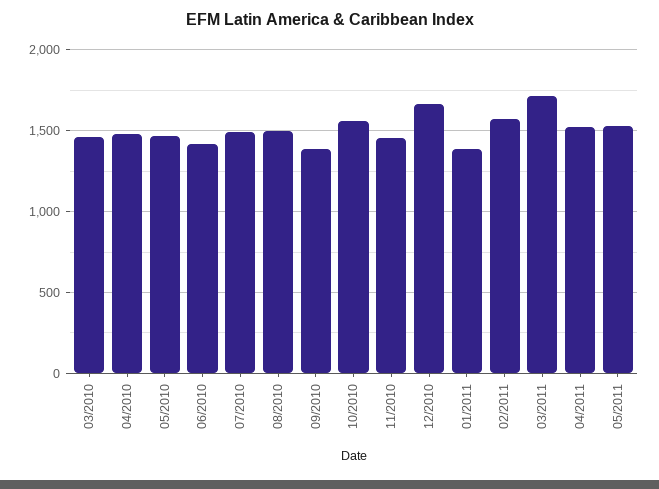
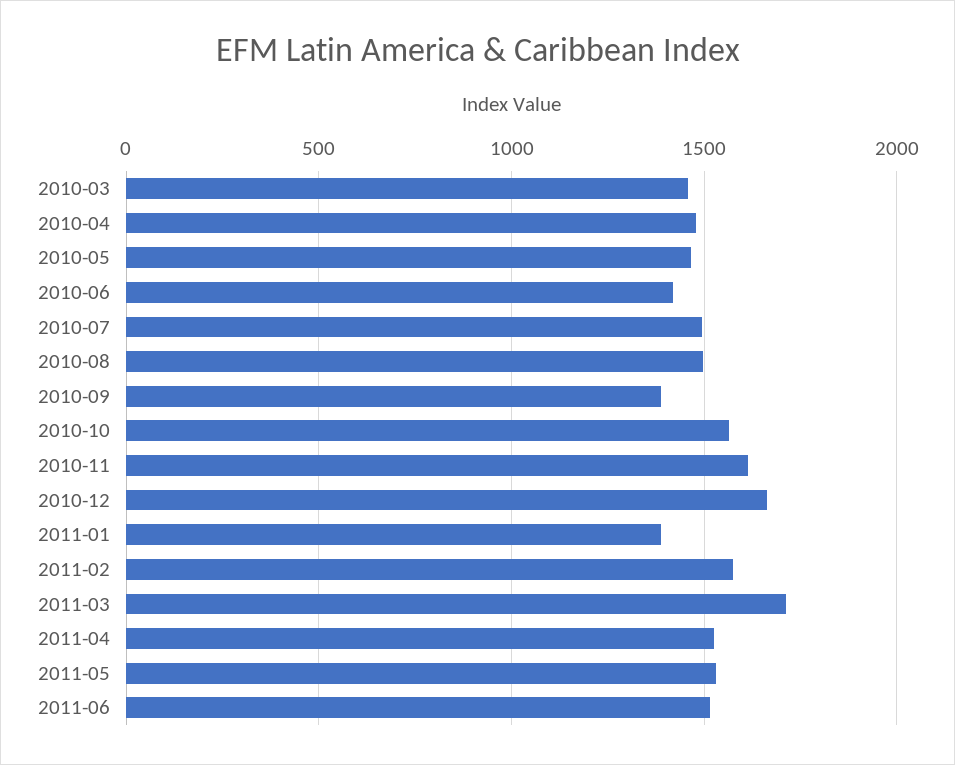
11/2010: 1450 -> 1600
2011-06: none -> 1500

